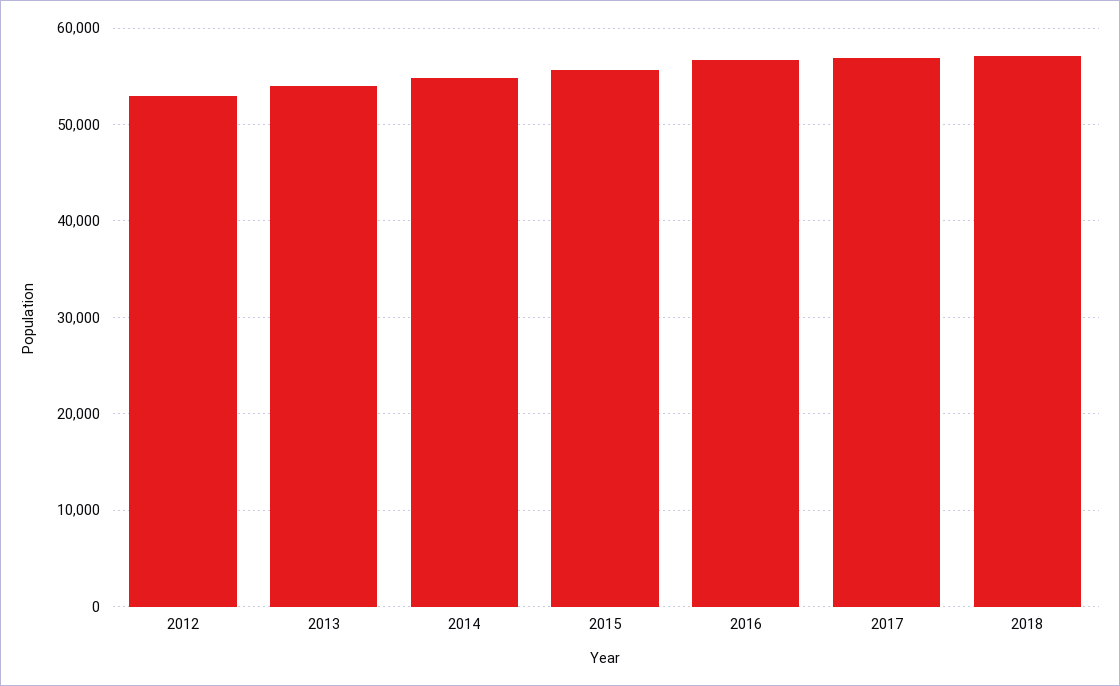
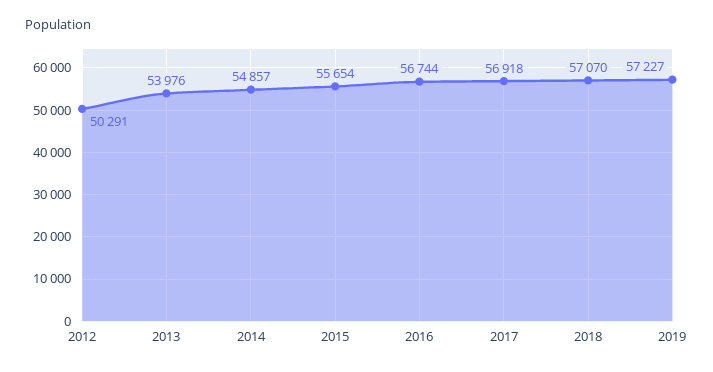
2012: 53000 -> 50291
2019: none -> 57227

